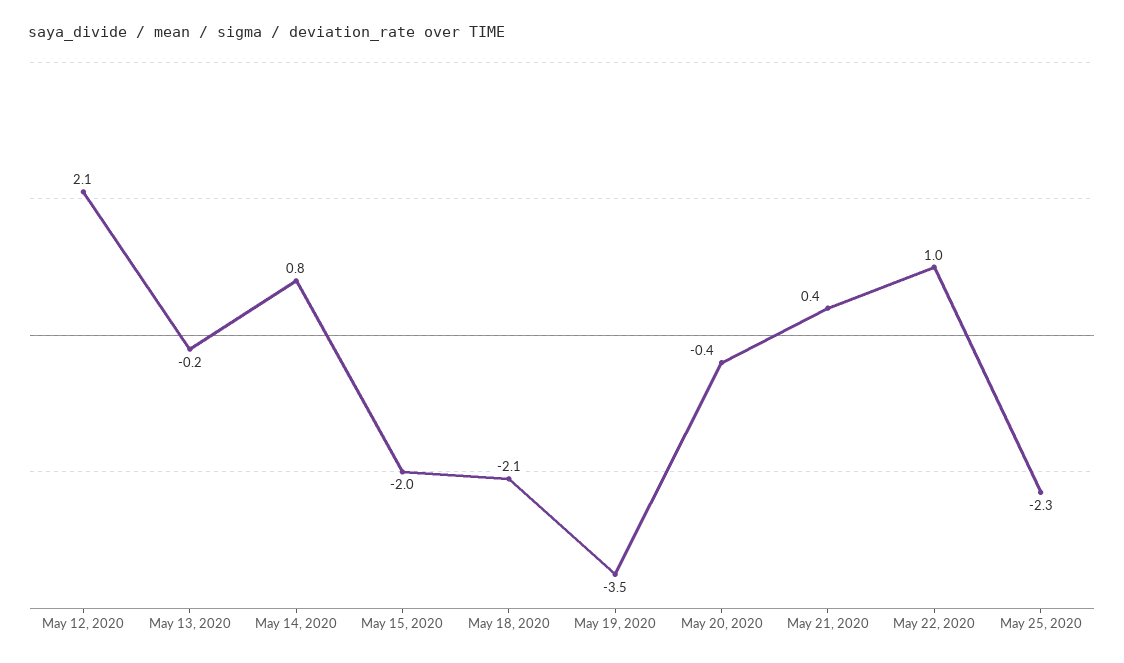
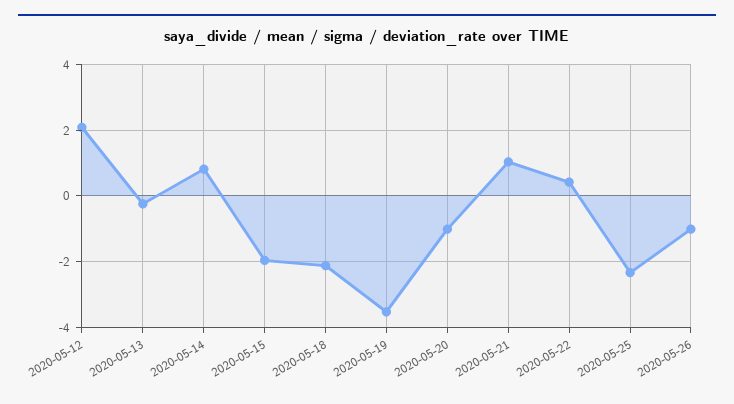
May 20, 2020: -0.4 -> -1
May 21, 2020: 0.4 -> 1
May 22, 2020: 1 -> 0.4
2020-05-26: none -> -1

